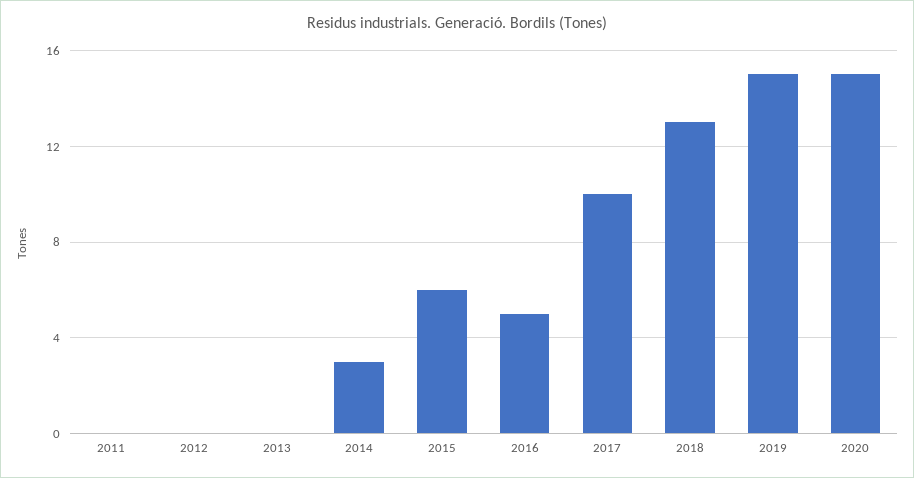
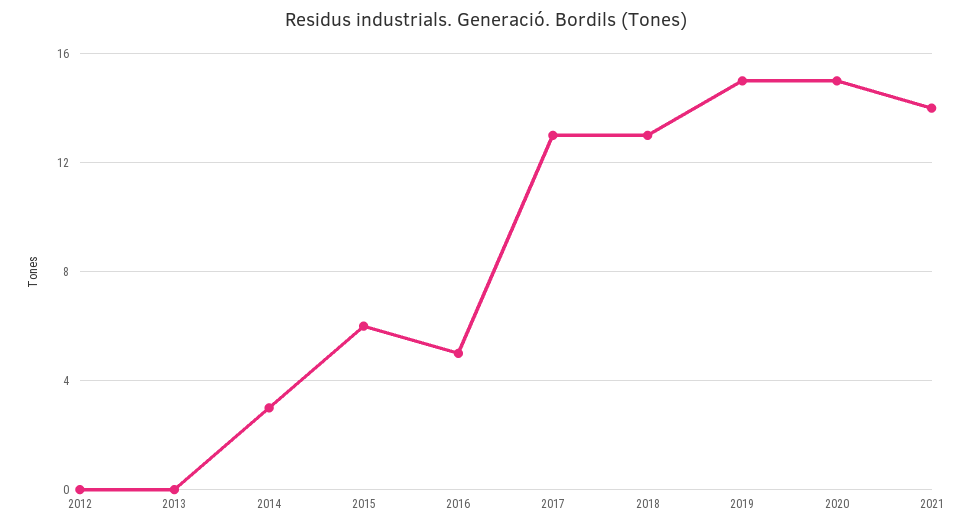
2011: 0 -> none
2017: 10 -> 13
2021: none -> 14

